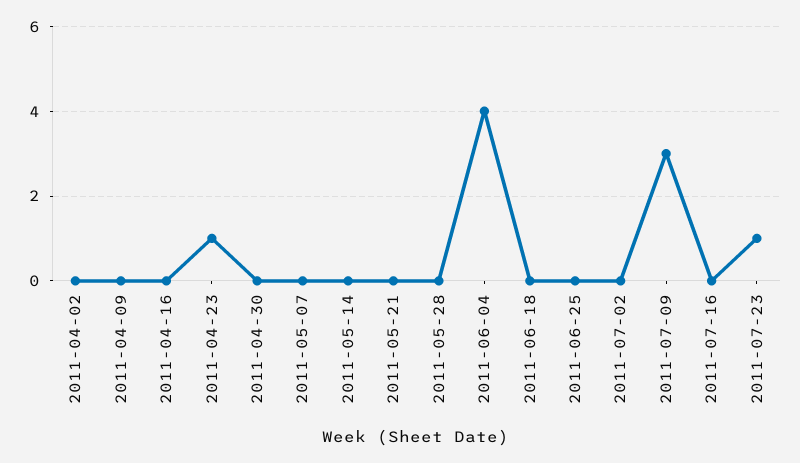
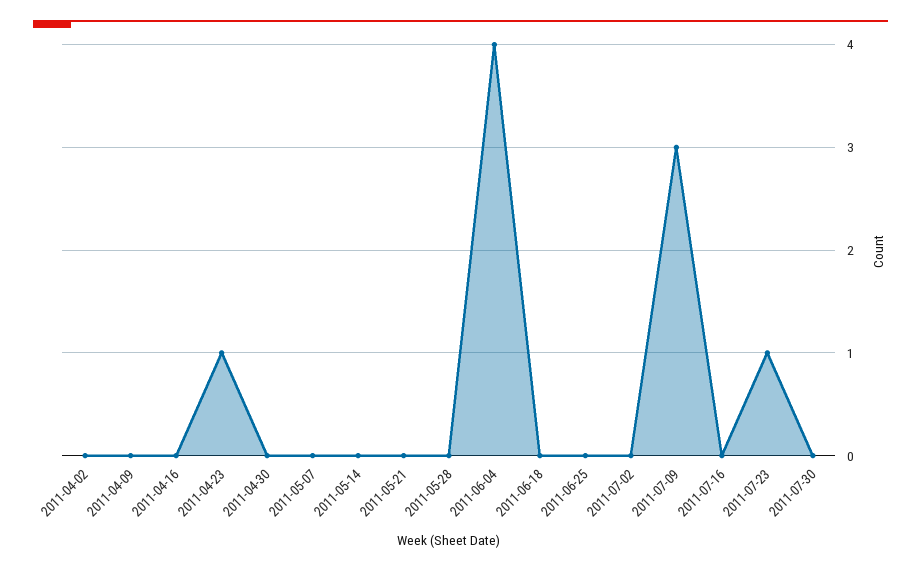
2011-07-30: none -> 0

